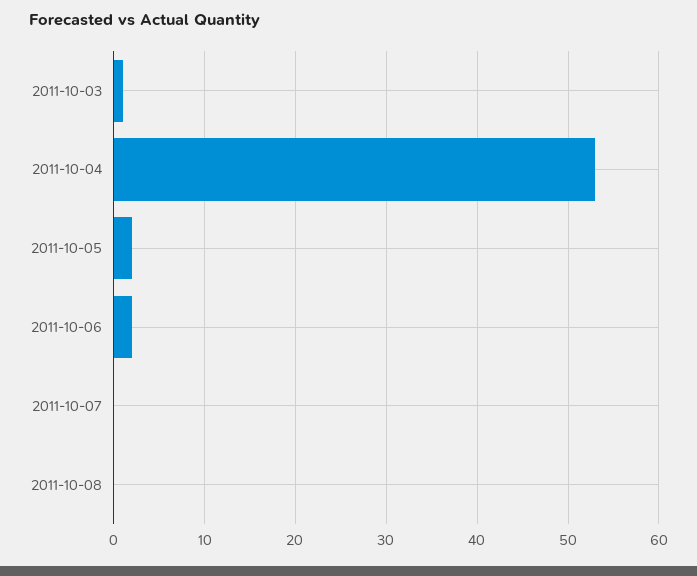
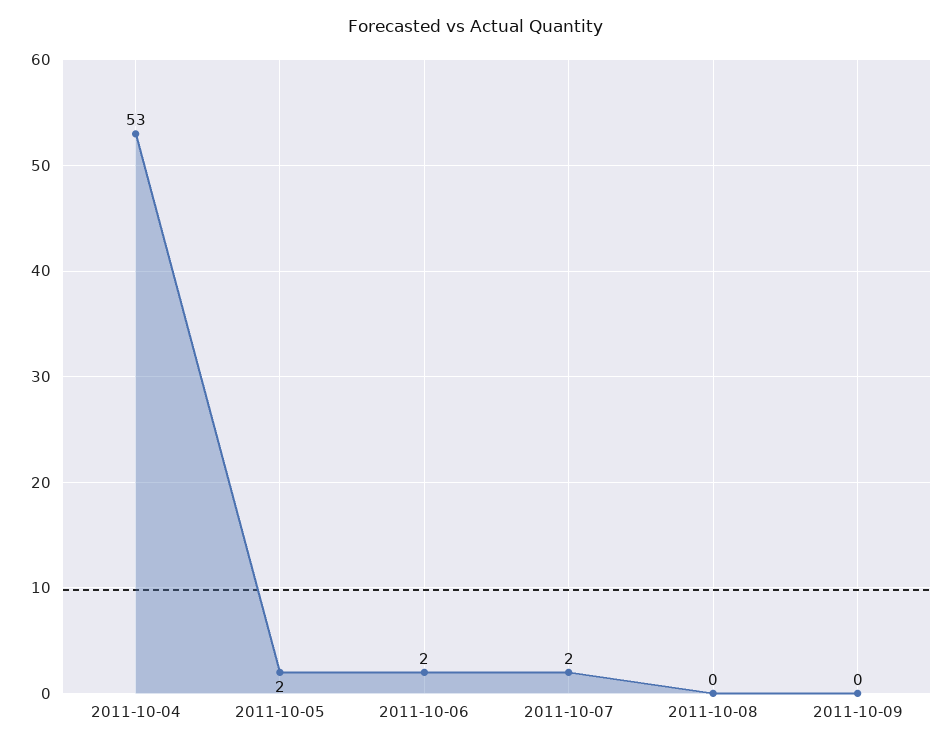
2011-10-03: 1 -> none
2011-10-07: 0 -> 2
2011-10-09: none -> 0

